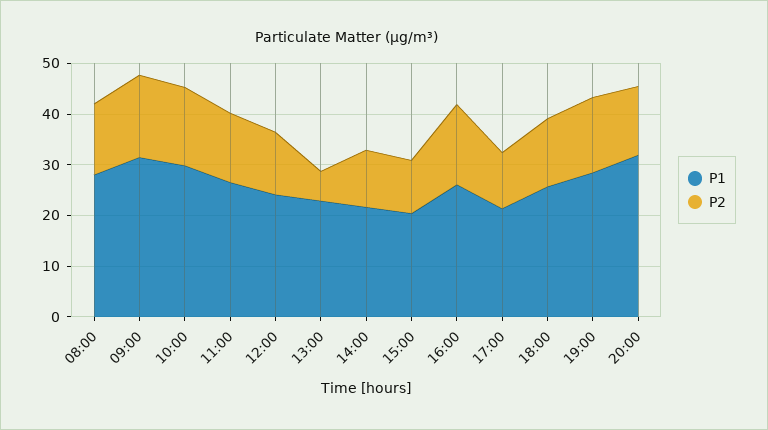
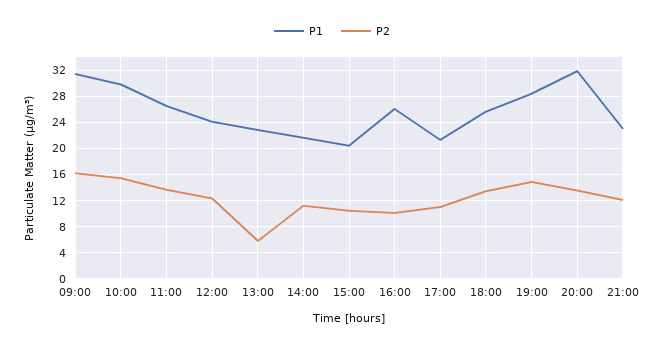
P1, 08:00: 28 -> none
P2, 08:00: 14 -> none
P2, 16:00: 16 -> 10
P1, 21:00: none -> 23
P2, 21:00: none -> 12

